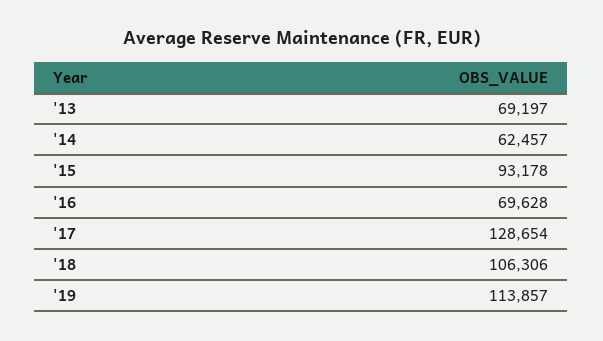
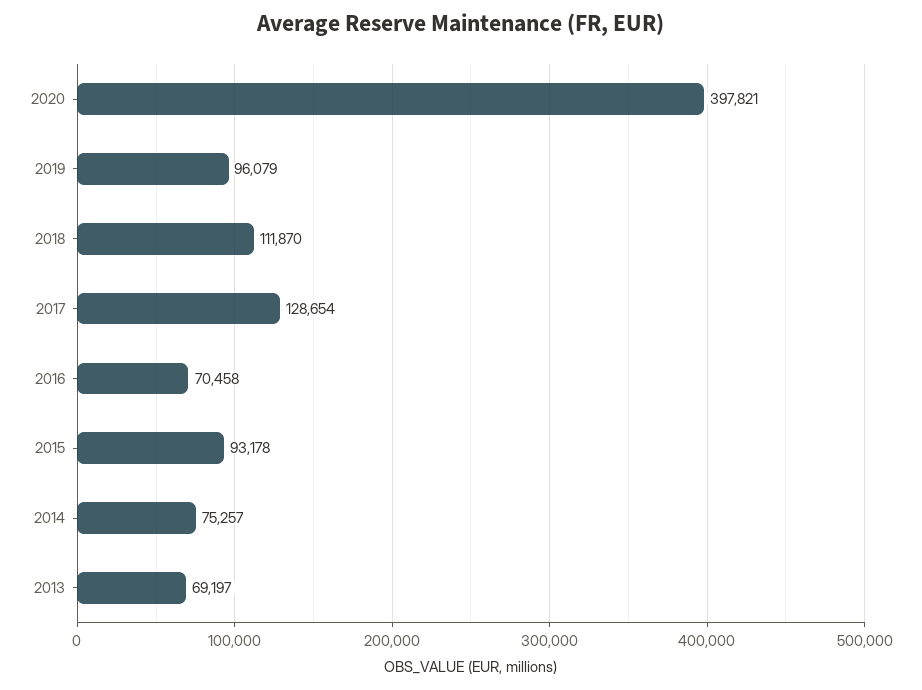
'14: 62457 -> 75257
'16: 69628 -> 70458
'18: 106306 -> 111870
'19: 113857 -> 96079
2020: none -> 397821

